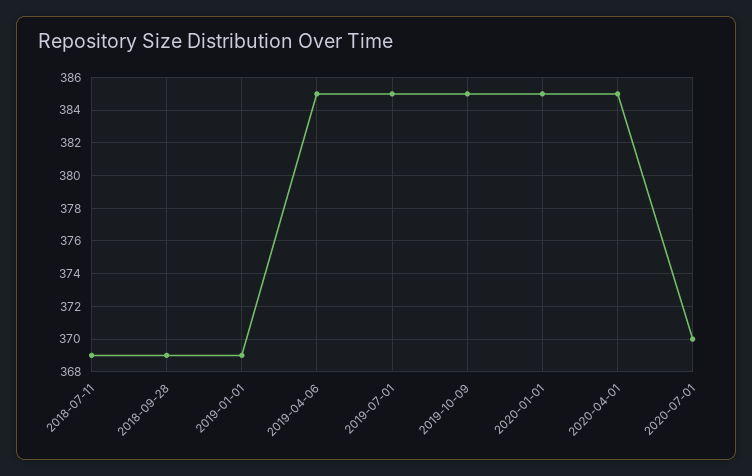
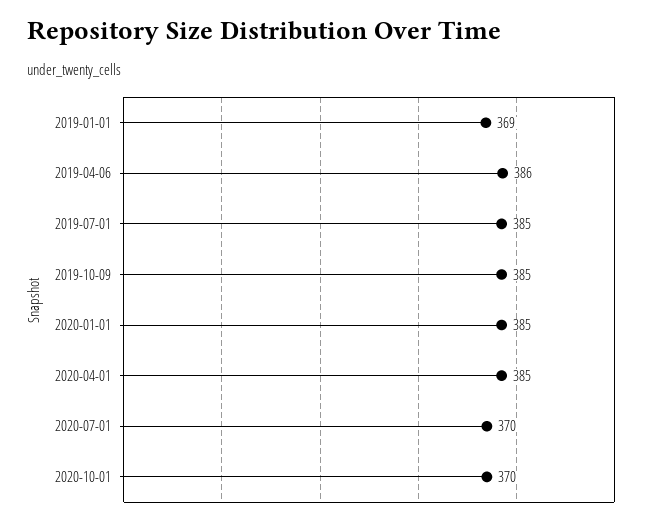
2018-07-11: 369 -> none
2018-09-28: 369 -> none
2019-04-06: 385 -> 386
2020-10-01: none -> 370

